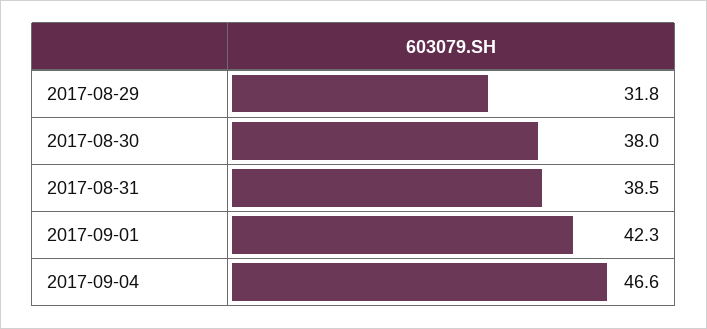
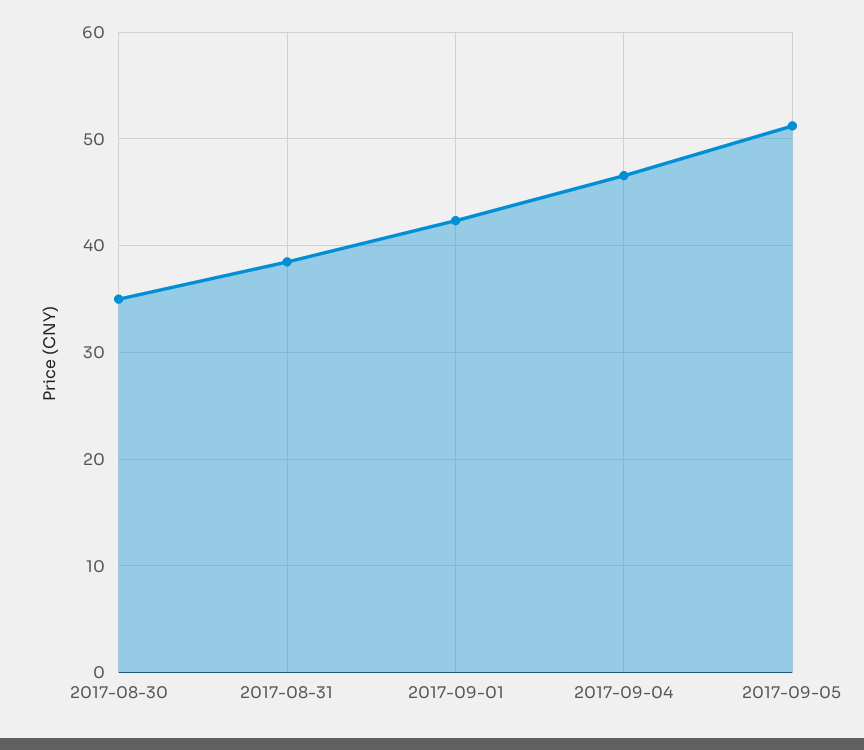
2017-08-29: 31.8 -> none
2017-08-30: 38 -> 35
2017-09-05: none -> 51

